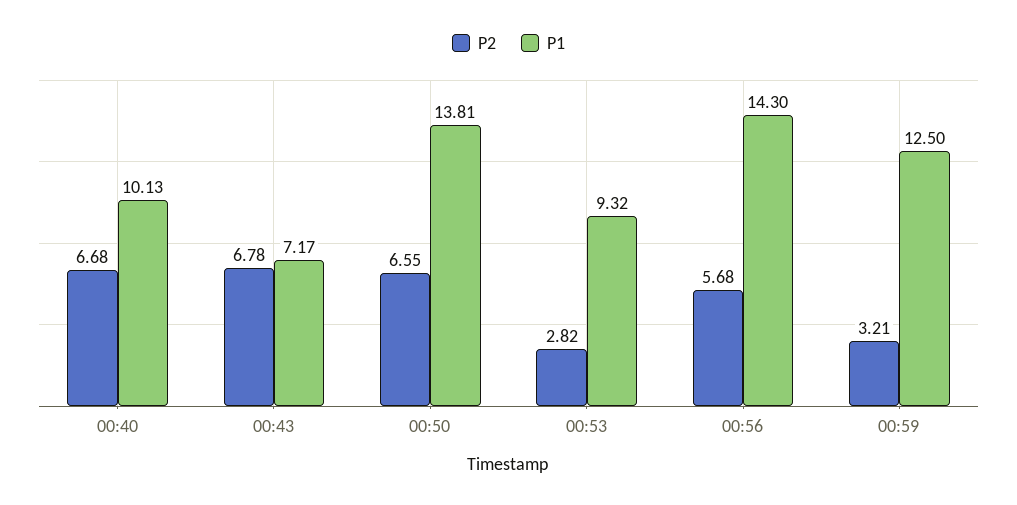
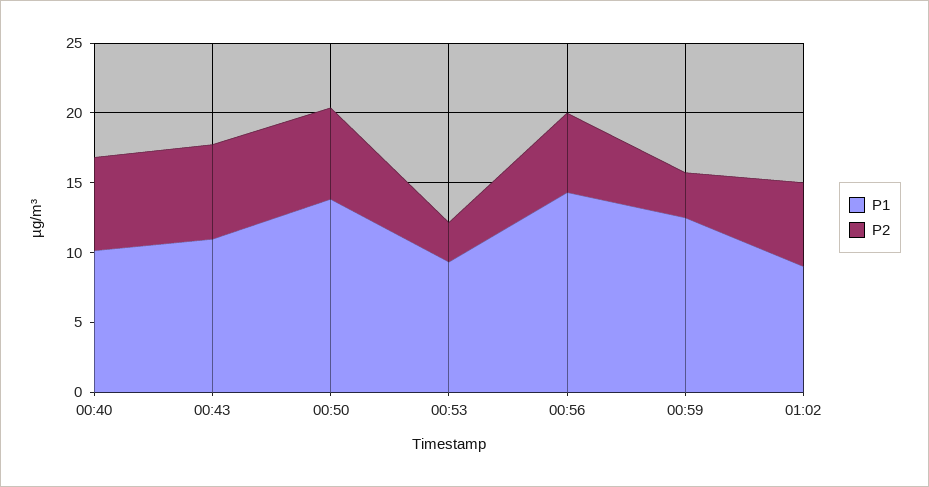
P1, 00:43: 7.17 -> 11
P1, 01:02: none -> 9
P2, 01:02: none -> 6

